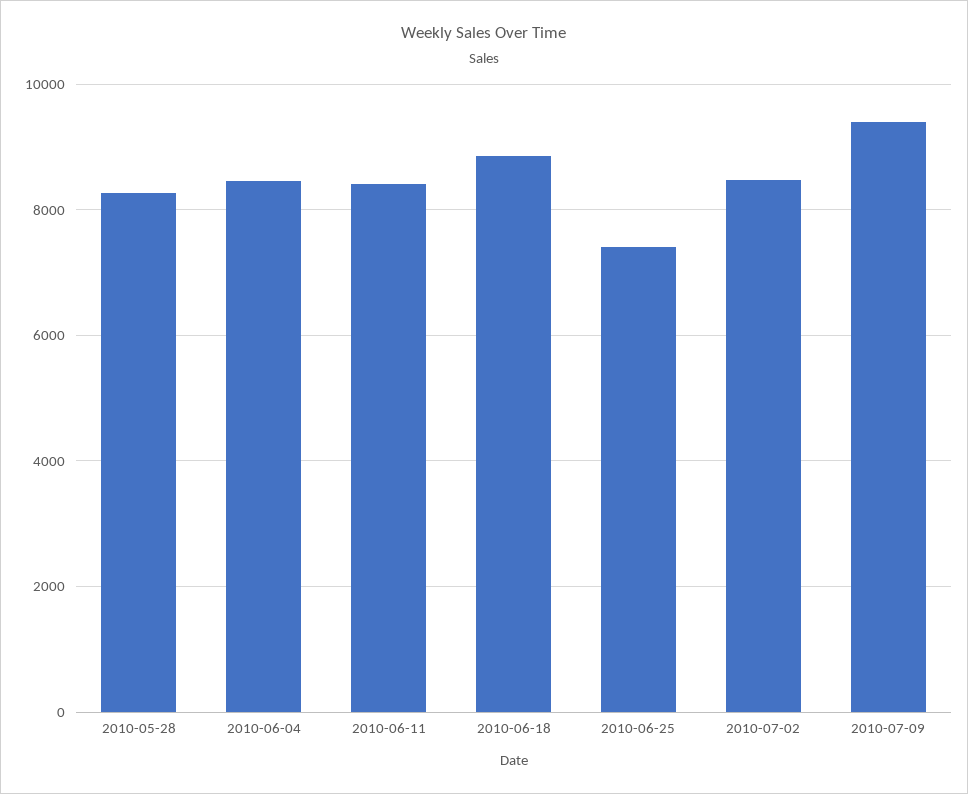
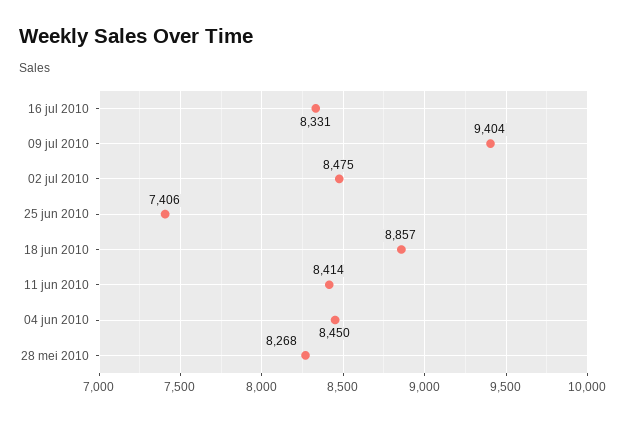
16 jul 2010: none -> 8331

